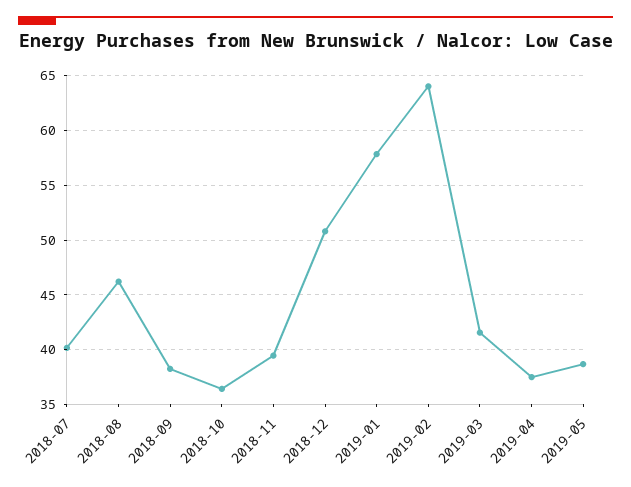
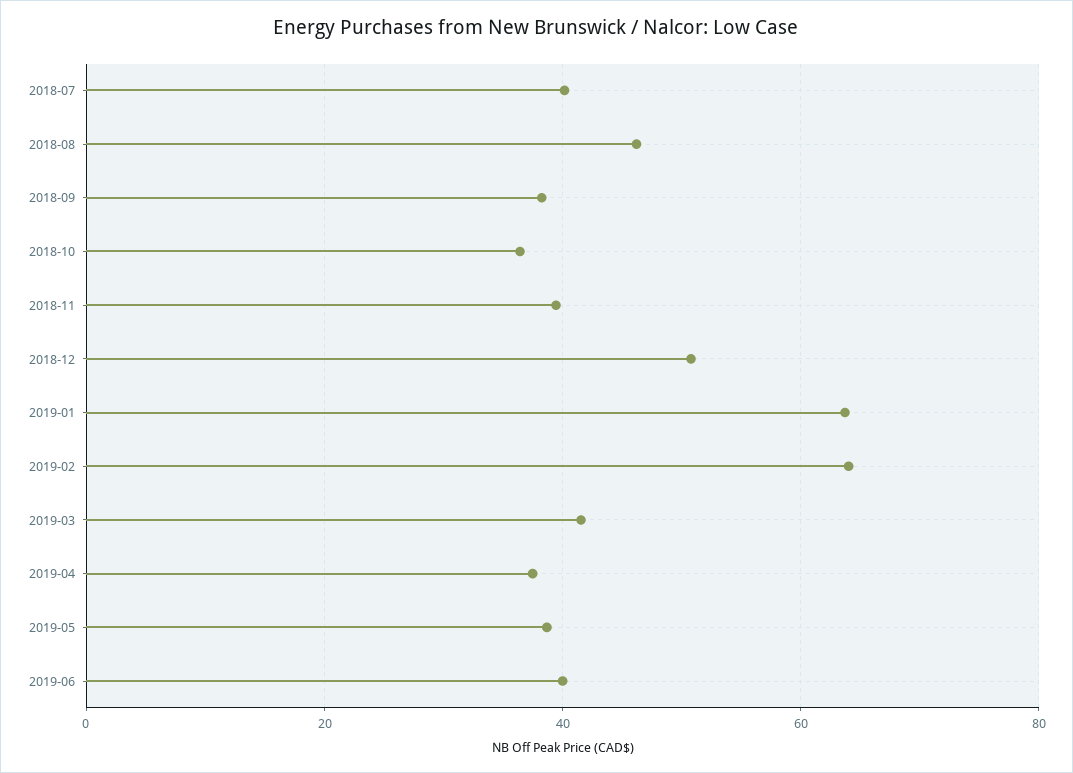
2019-01: 58 -> 64
2019-06: none -> 40

